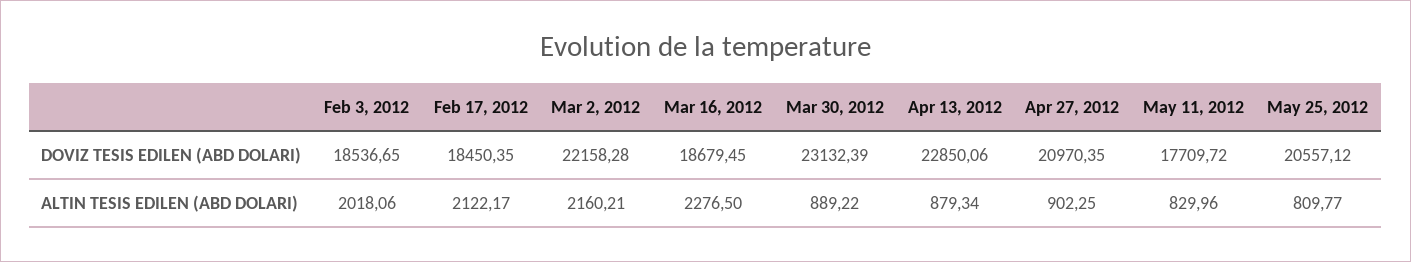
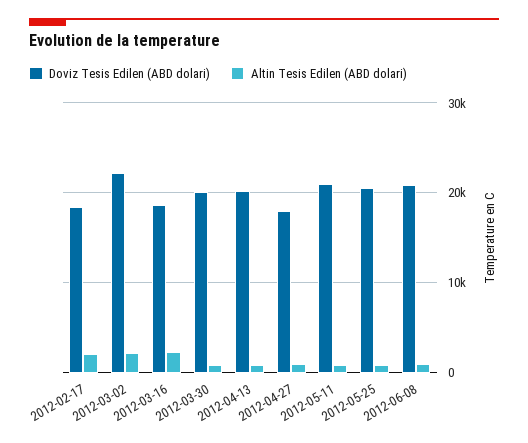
DOVIZ TESIS EDILEN (ABD DOLARI), Feb 3, 2012: 18536.65 -> none
DOVIZ TESIS EDILEN (ABD DOLARI), Mar 30, 2012: 23132.39 -> 20000
DOVIZ TESIS EDILEN (ABD DOLARI), Apr 13, 2012: 22850.06 -> 20000
DOVIZ TESIS EDILEN (ABD DOLARI), Apr 27, 2012: 20970.35 -> 18000
DOVIZ TESIS EDILEN (ABD DOLARI), May 11, 2012: 17709.72 -> 21000
ALTIN TESIS EDILEN (ABD DOLARI), Feb 3, 2012: 2018.06 -> none
DOVIZ TESIS EDILEN (ABD DOLARI), 2012-06-08: none -> 21000
ALTIN TESIS EDILEN (ABD DOLARI), 2012-06-08: none -> 1000

